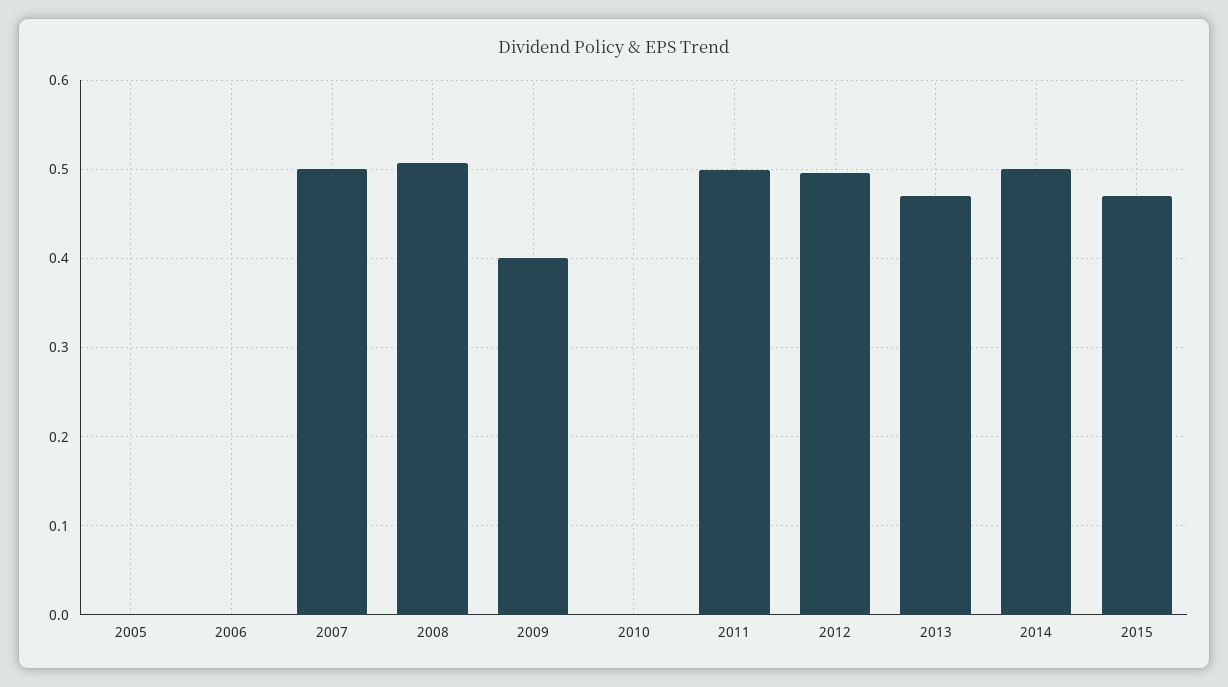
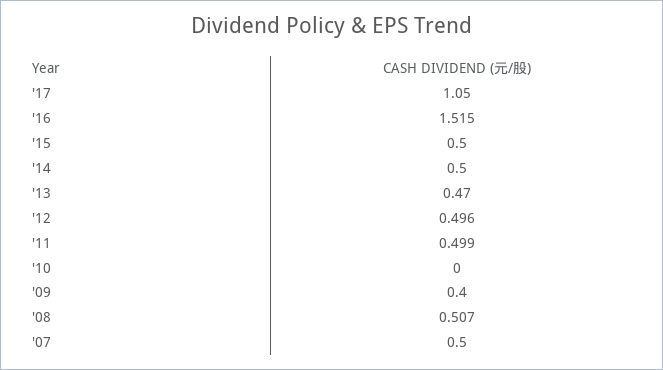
2005: 0 -> none
2006: 0 -> none
2015: 0.47 -> 0.5
'17: none -> 1.05
'16: none -> 1.515

